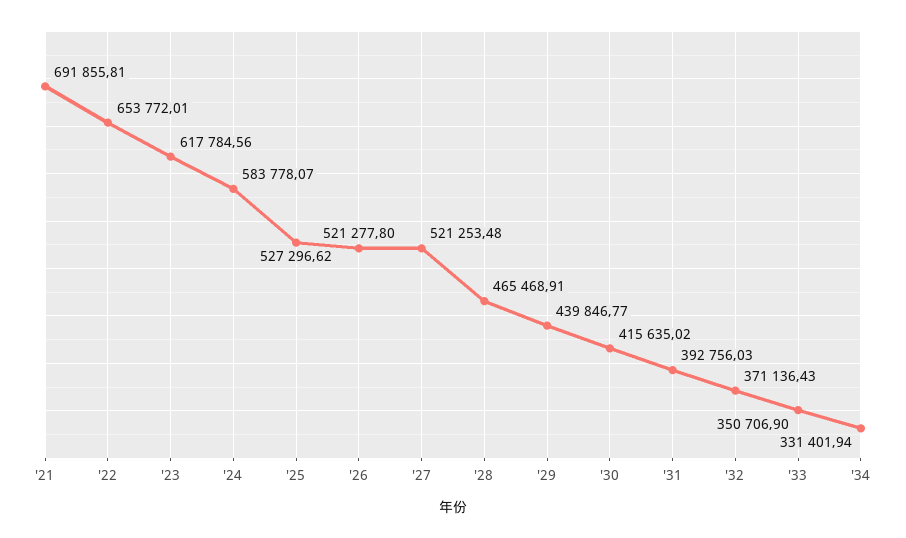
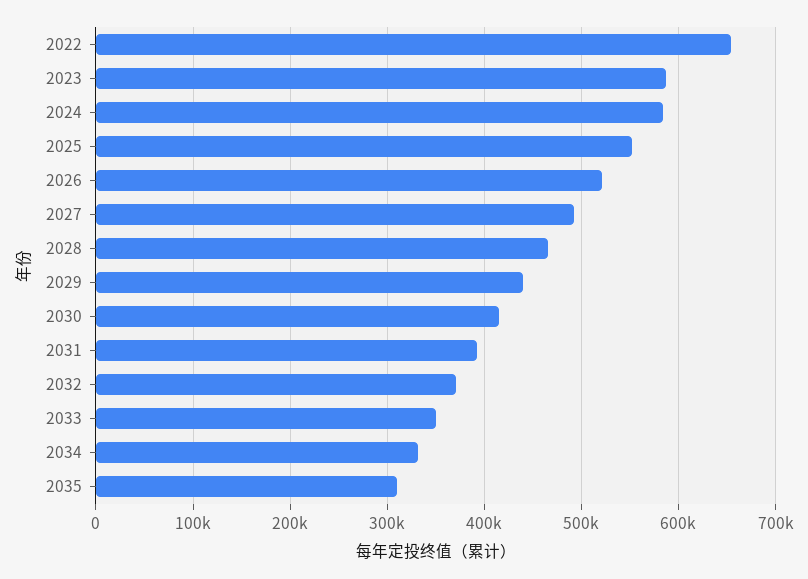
'21: 691855.81 -> none
'23: 617784.56 -> 590000
'25: 527296.62 -> 550000
'27: 521253.48 -> 490000
2035: none -> 310000

